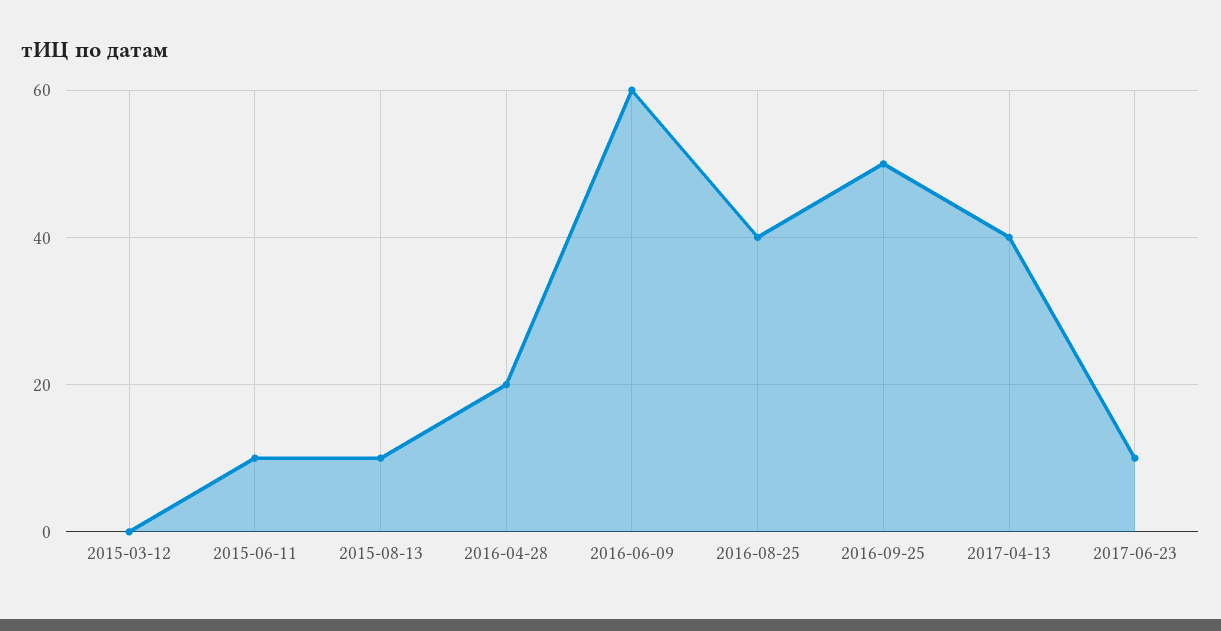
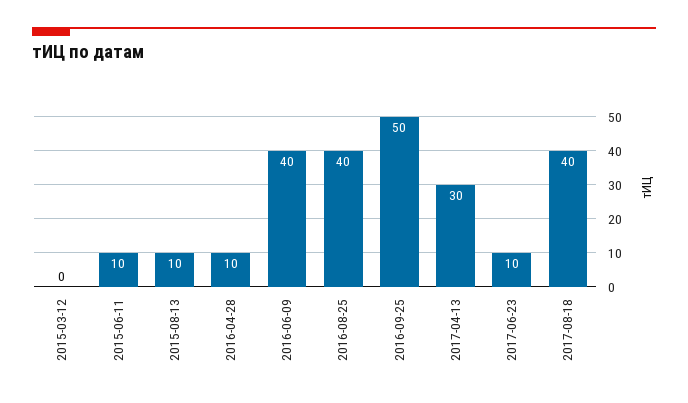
2016-04-28: 20 -> 10
2016-06-09: 60 -> 40
2017-04-13: 40 -> 30
2017-08-18: none -> 40

